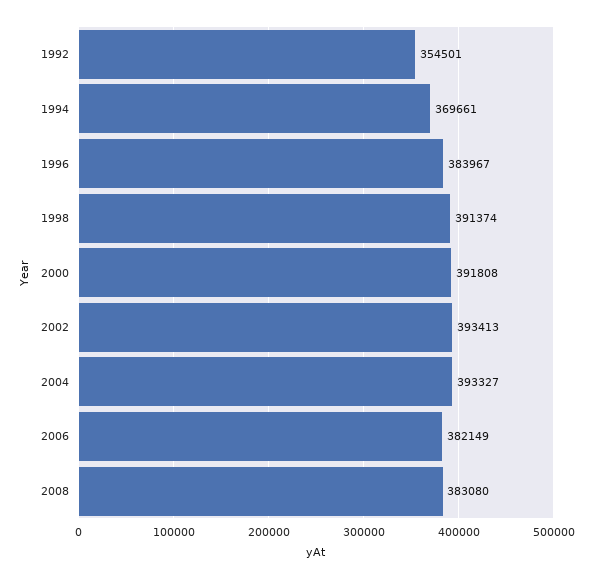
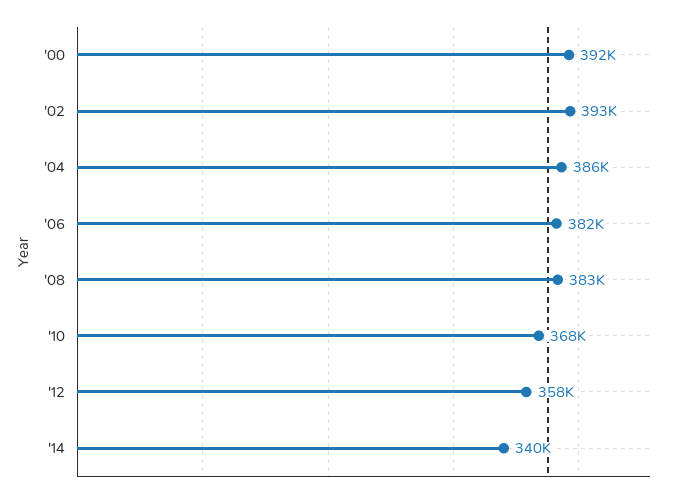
1992: 354501 -> none
1994: 369661 -> none
1996: 383967 -> none
1998: 391374 -> none
2004: 393327 -> 386000
'10: none -> 368000
'12: none -> 358000
'14: none -> 340000

